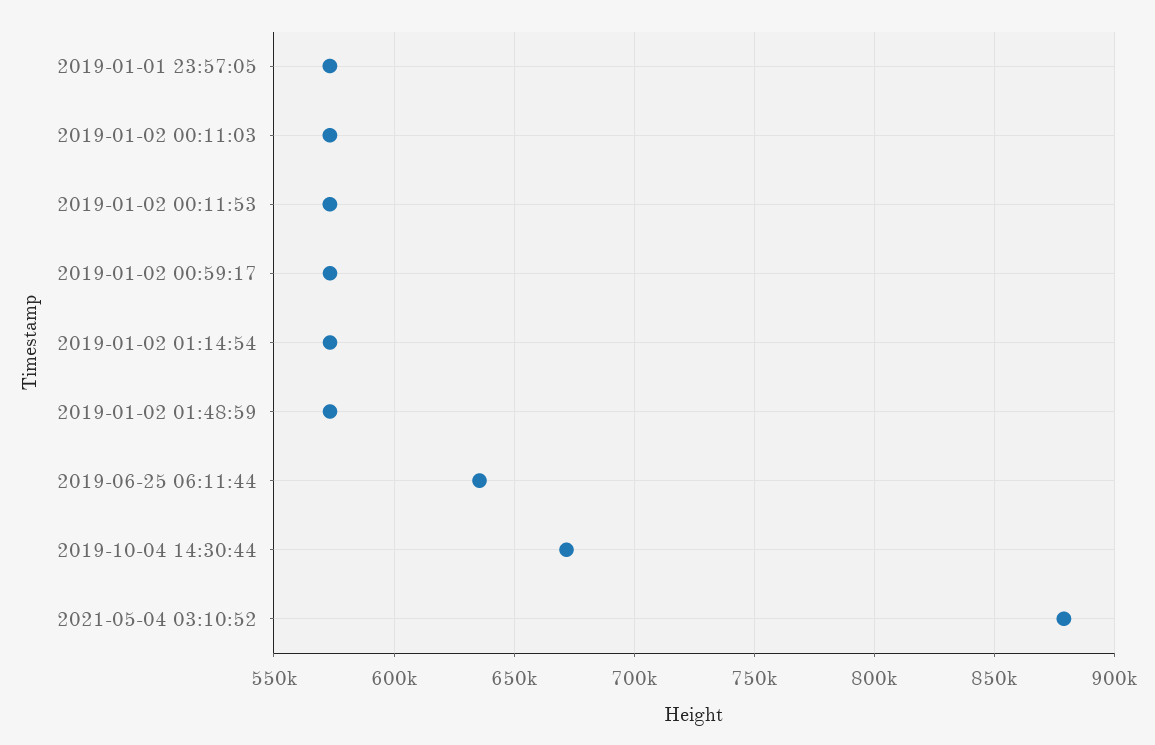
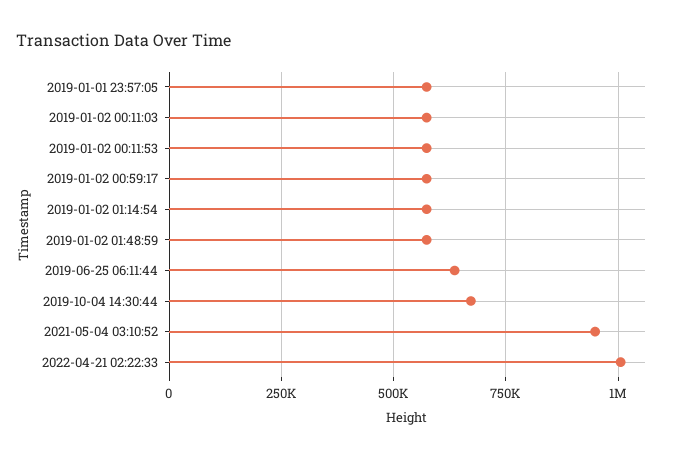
2021-05-04 03:10:52: 880000 -> 950000
2022-04-21 02:22:33: none -> 1000000

